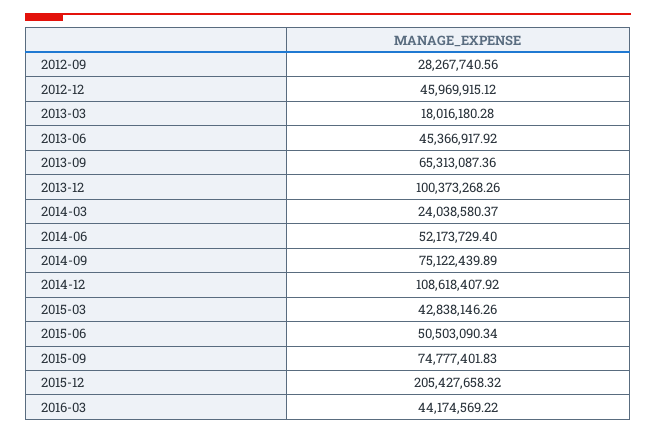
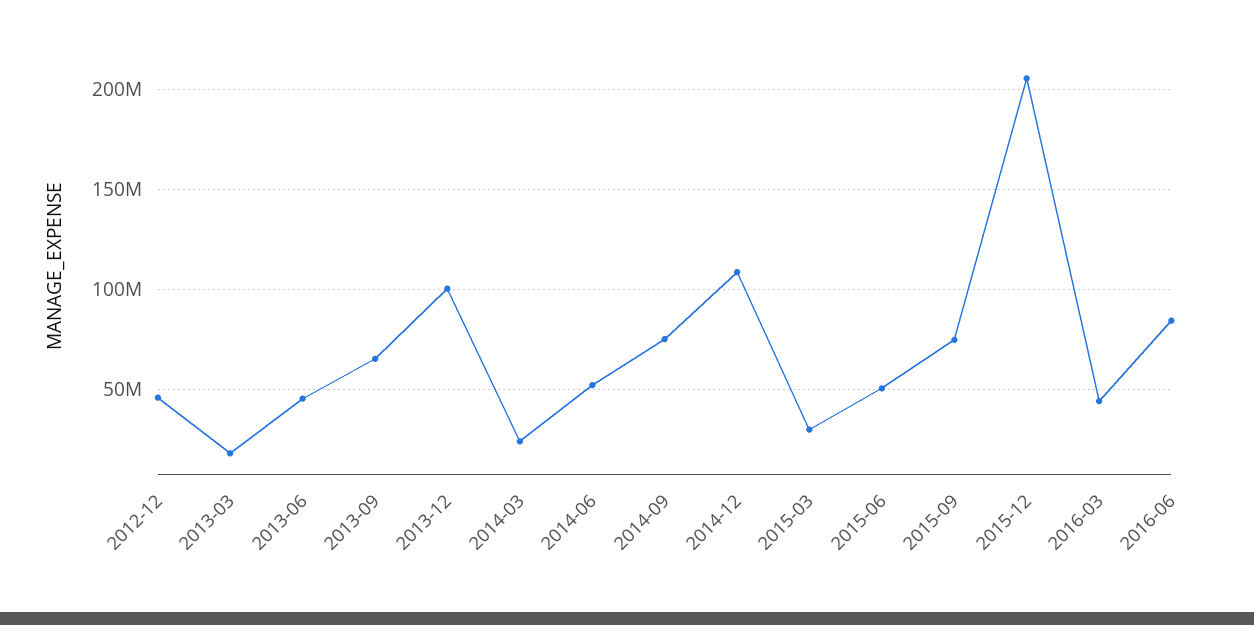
2012-09: 28267740.56 -> none
2015-03: 42838146.26 -> 30000000
2016-06: none -> 85000000

